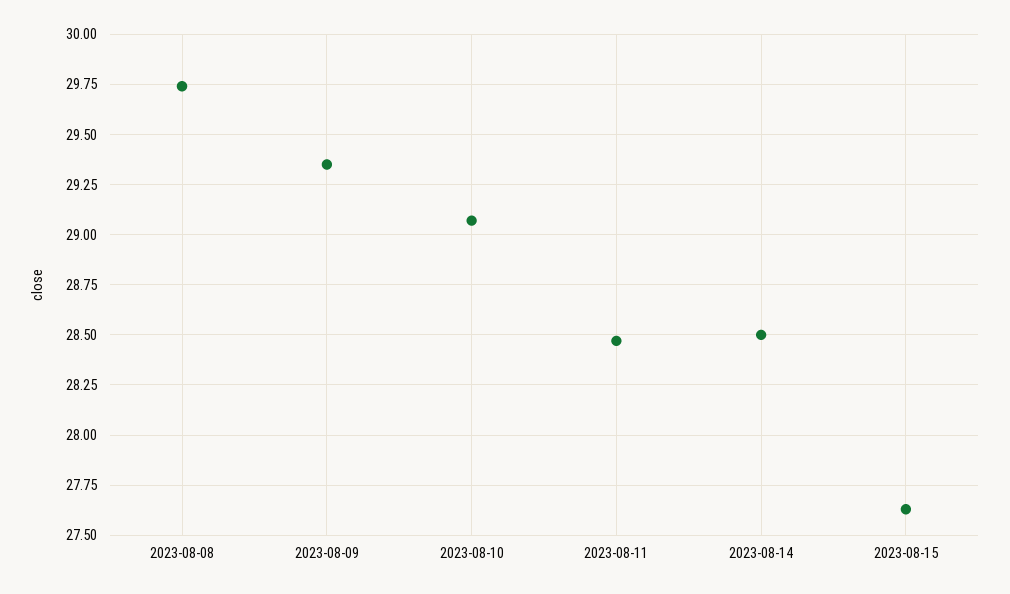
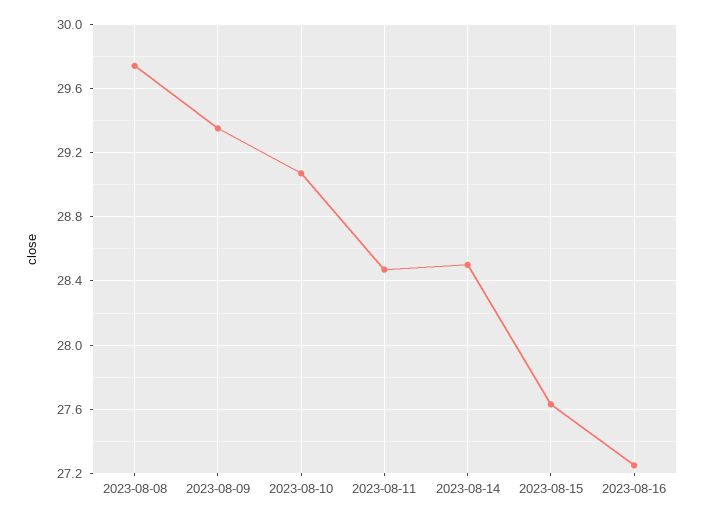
2023-08-16: none -> 27.25

